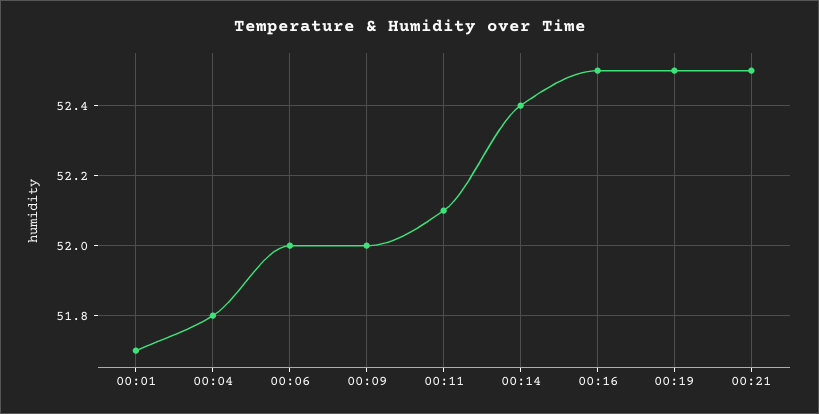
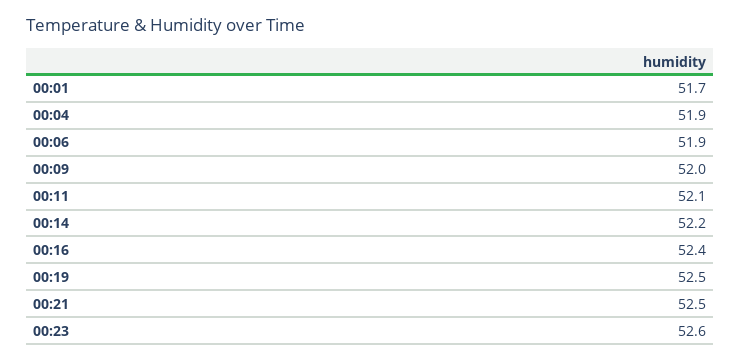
00:04: 51.8 -> 51.9
00:06: 52 -> 51.9
00:14: 52.4 -> 52.2
00:16: 52.5 -> 52.4
00:23: none -> 52.6

